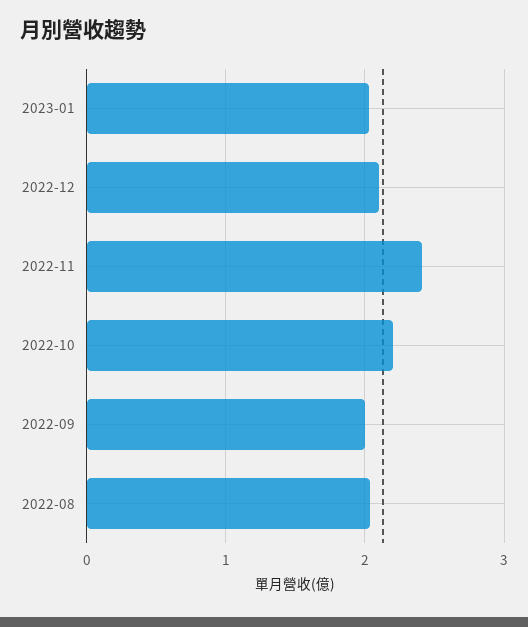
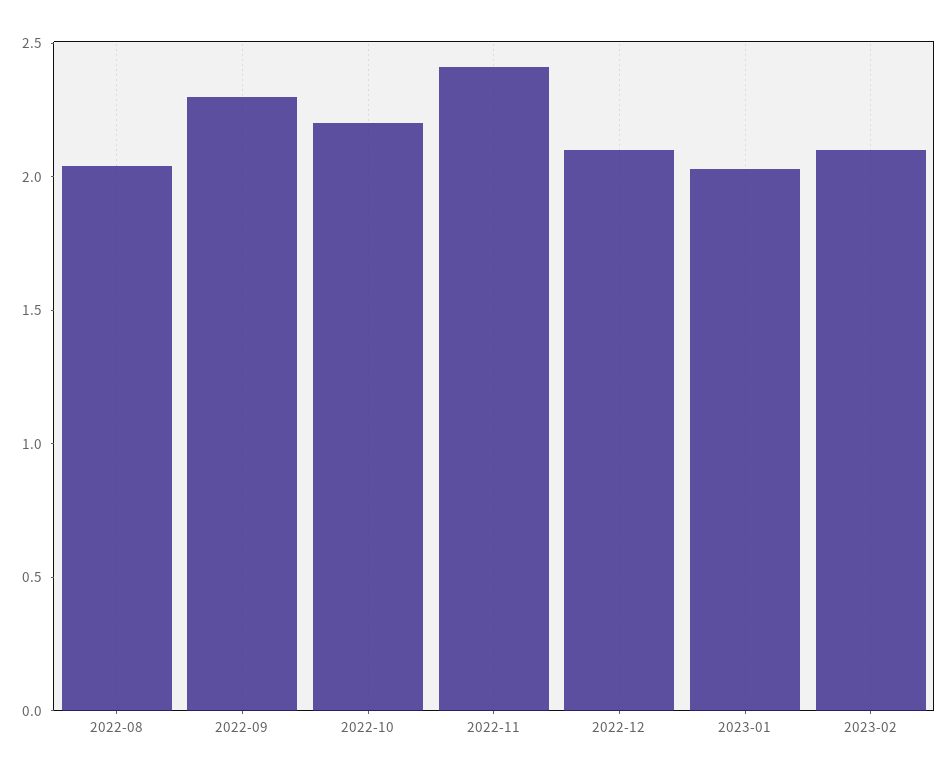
2022-09: 2 -> 2.3
2023-02: none -> 2.1

